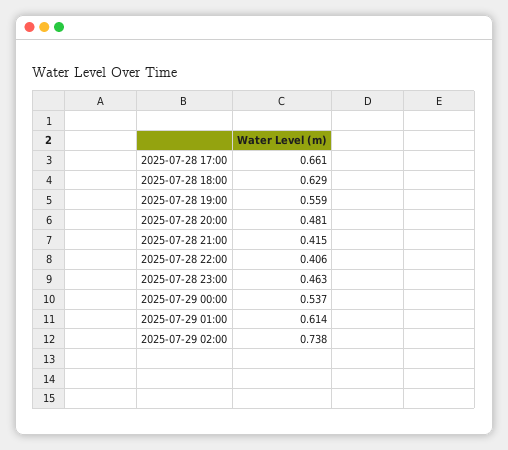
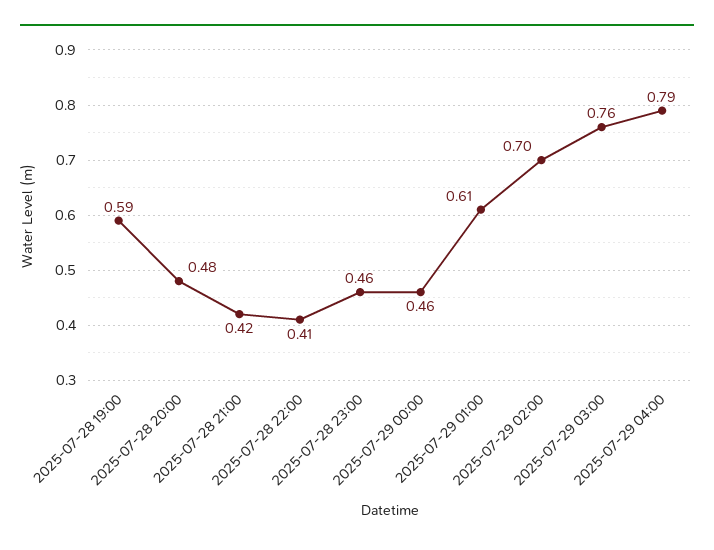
2025-07-28 17:00: 0.661 -> none
2025-07-28 18:00: 0.629 -> none
2025-07-28 19:00: 0.559 -> 0.59
2025-07-29 00:00: 0.537 -> 0.46
2025-07-29 02:00: 0.738 -> 0.7
2025-07-29 03:00: none -> 0.76
2025-07-29 04:00: none -> 0.79

